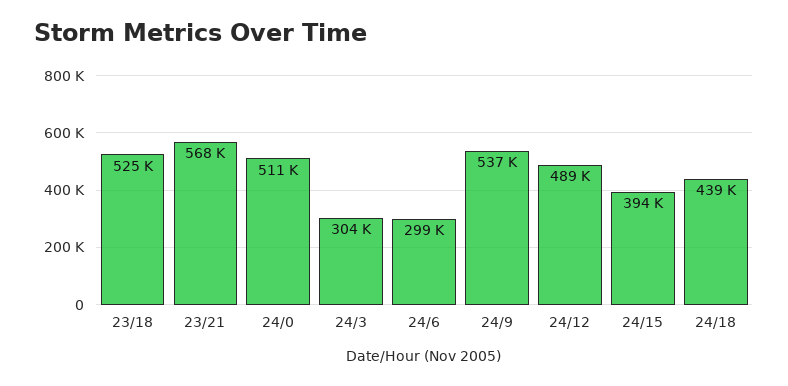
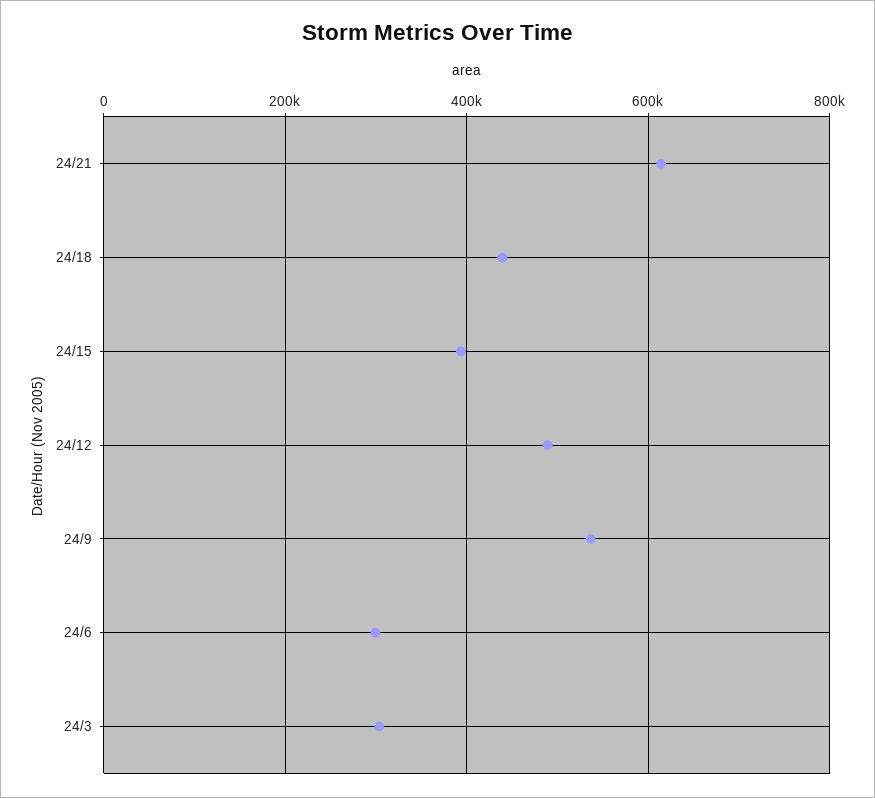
23/18: 525000 -> none
23/21: 568000 -> none
24/0: 511000 -> none
24/21: none -> 620000

